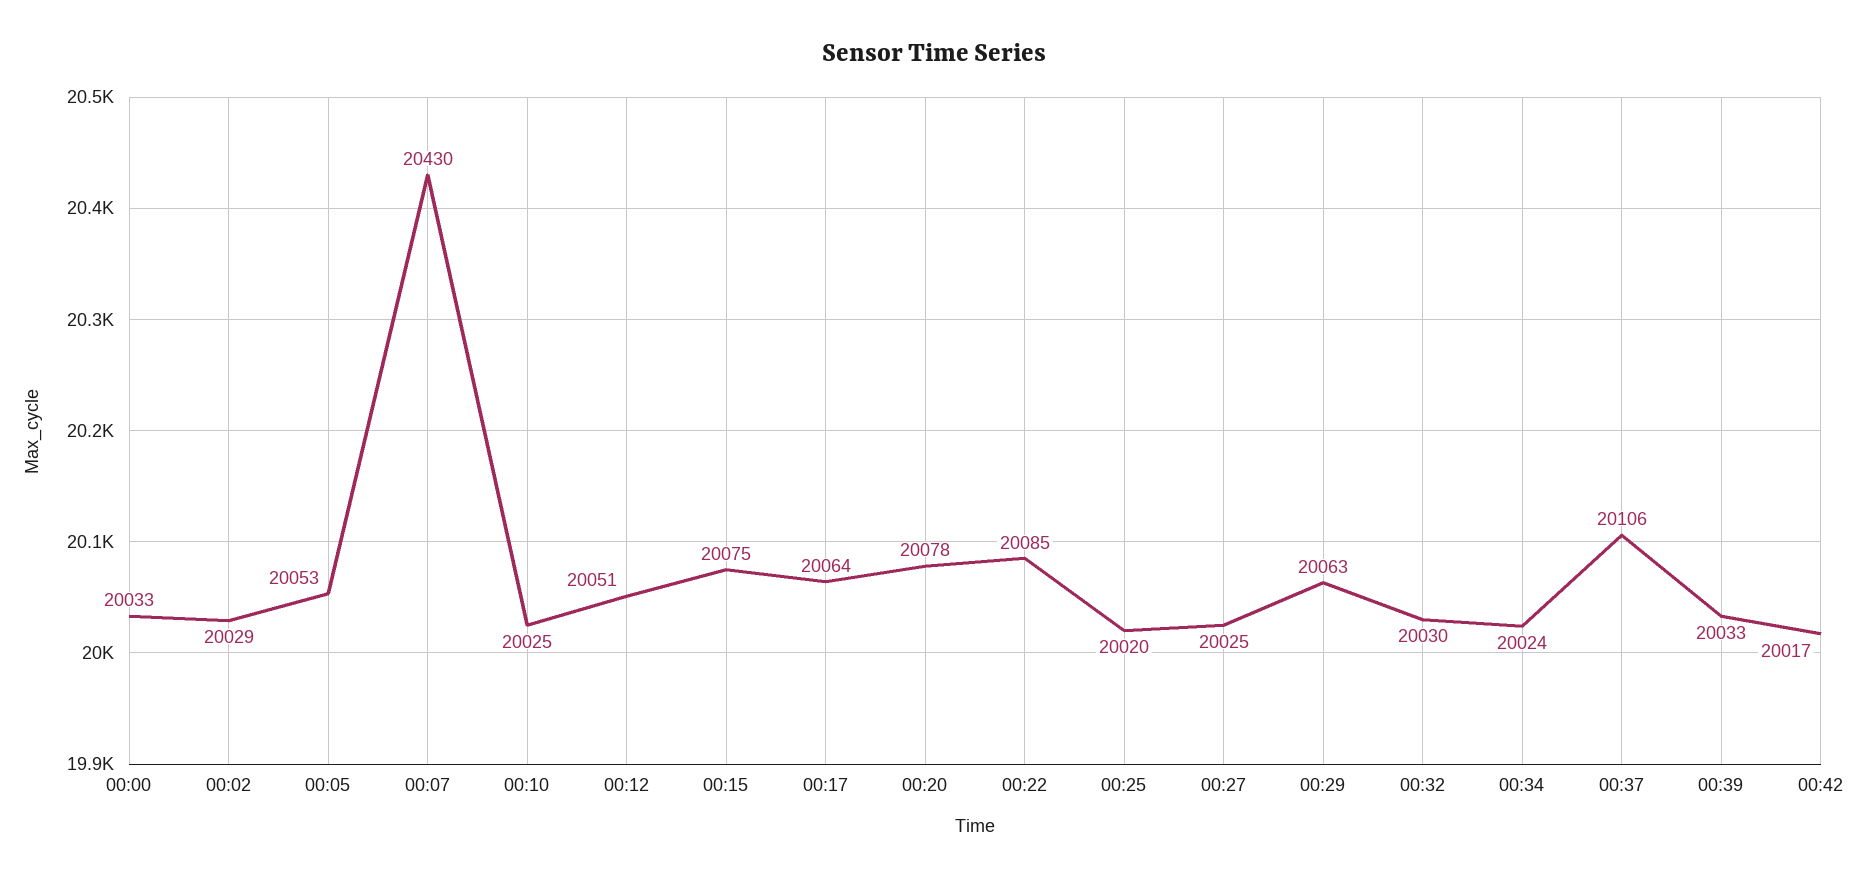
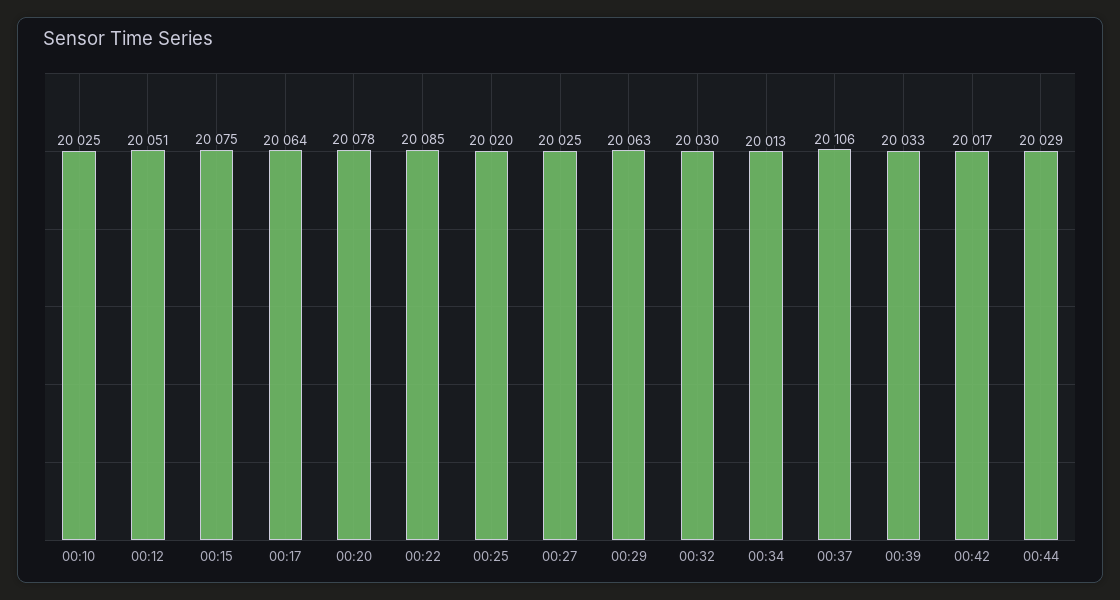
00:00: 20033 -> none
00:02: 20029 -> none
00:05: 20053 -> none
00:07: 20430 -> none
00:34: 20024 -> 20013
00:44: none -> 20029

